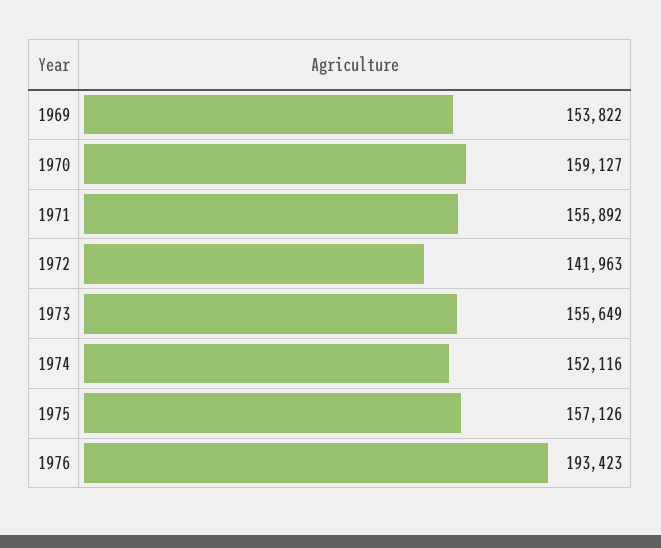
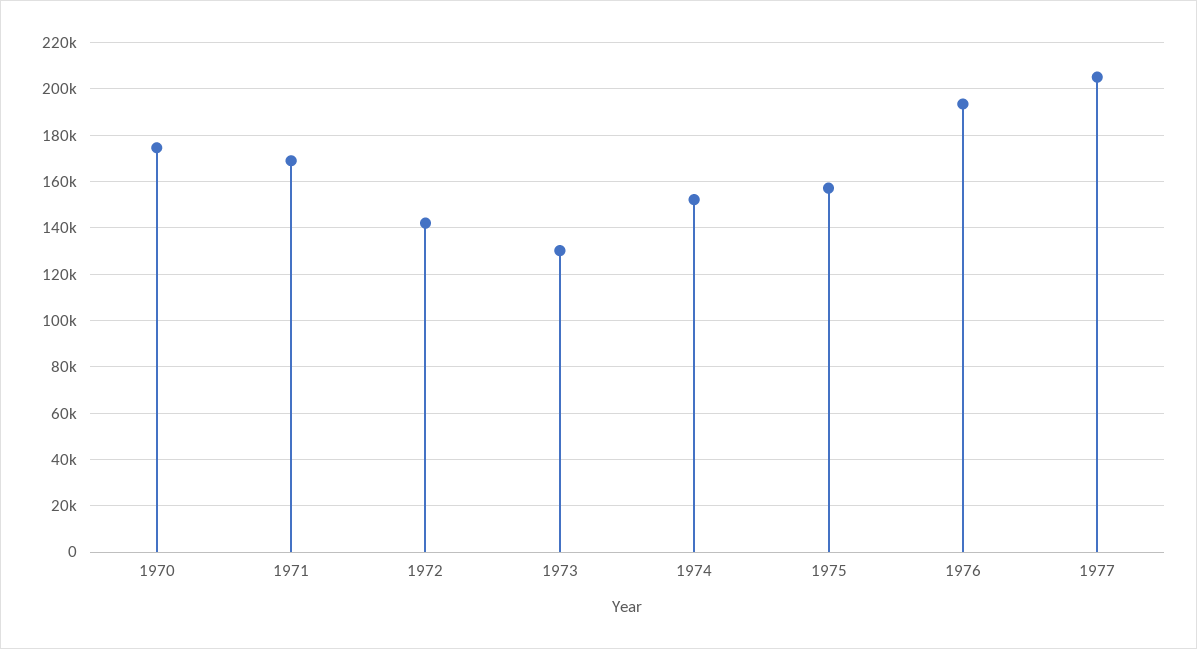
1969: 153822 -> none
1970: 159127 -> 175000
1971: 155892 -> 170000
1973: 155649 -> 130000
1977: none -> 205000

